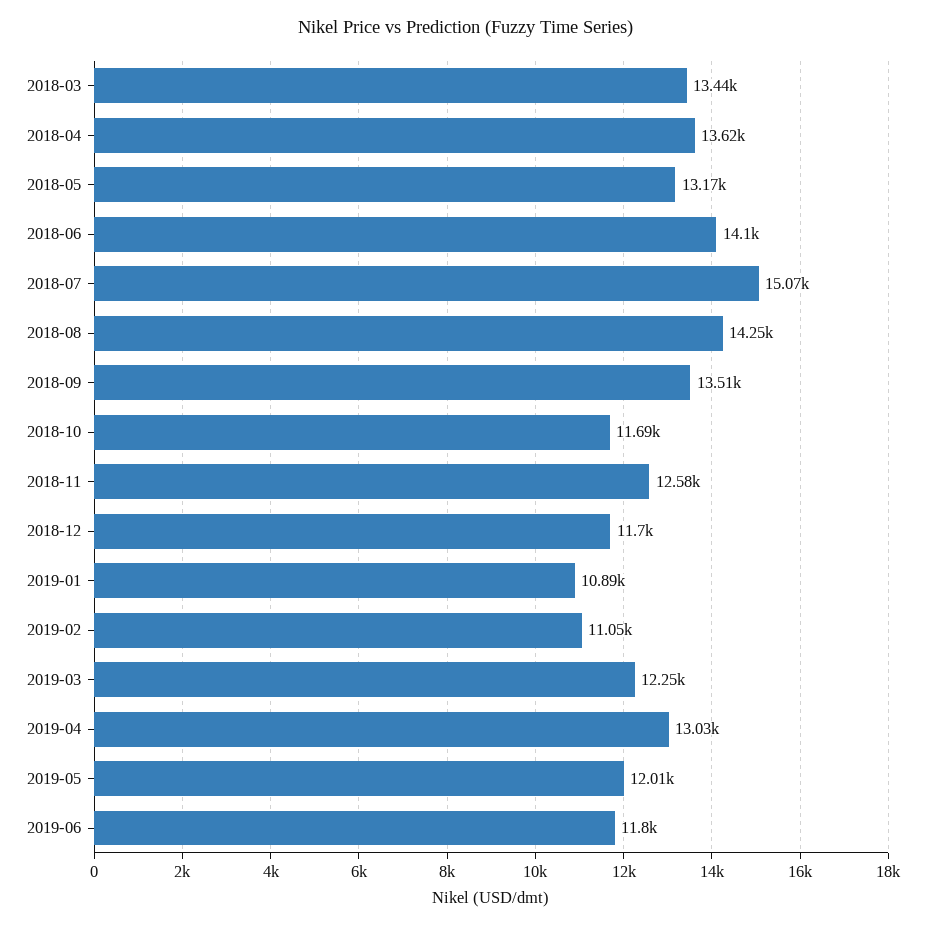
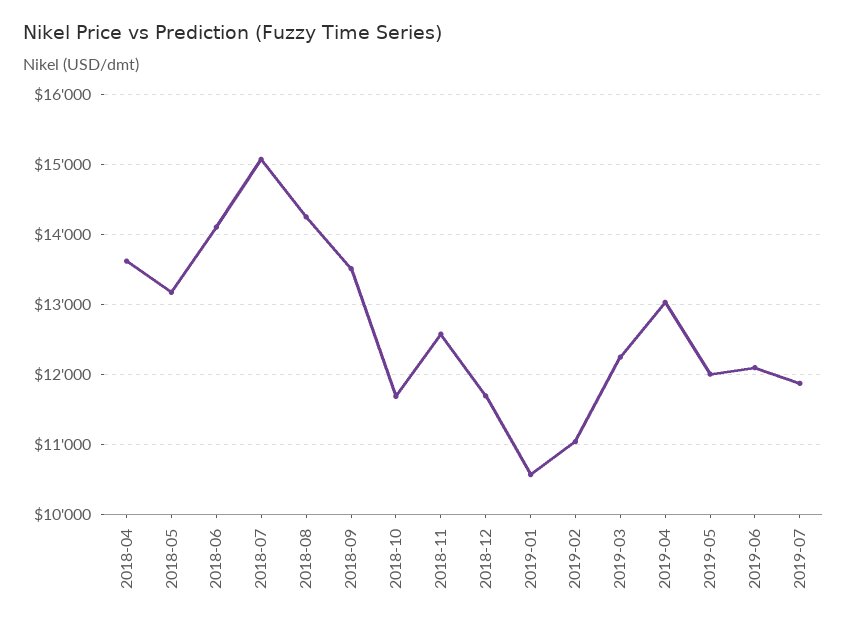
2018-03: 13440 -> none
2019-01: 10890 -> 10600
2019-06: 11800 -> 12100
2019-07: none -> 11900

